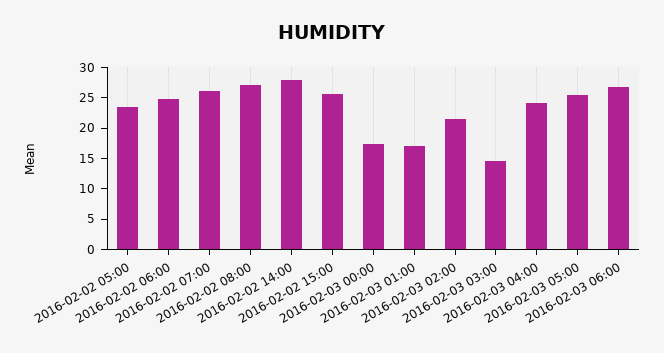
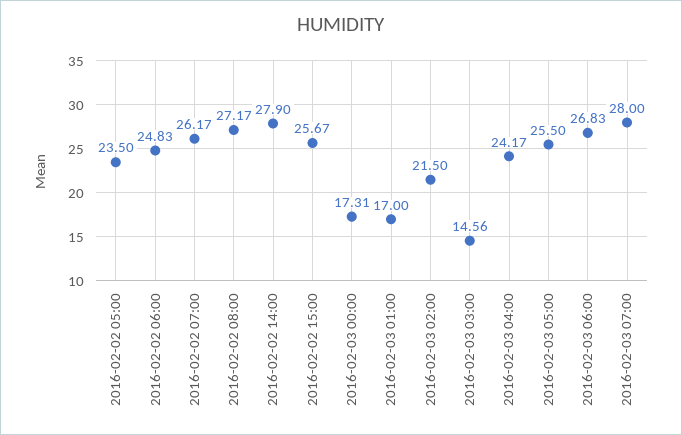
2016-02-03 07:00: none -> 28

